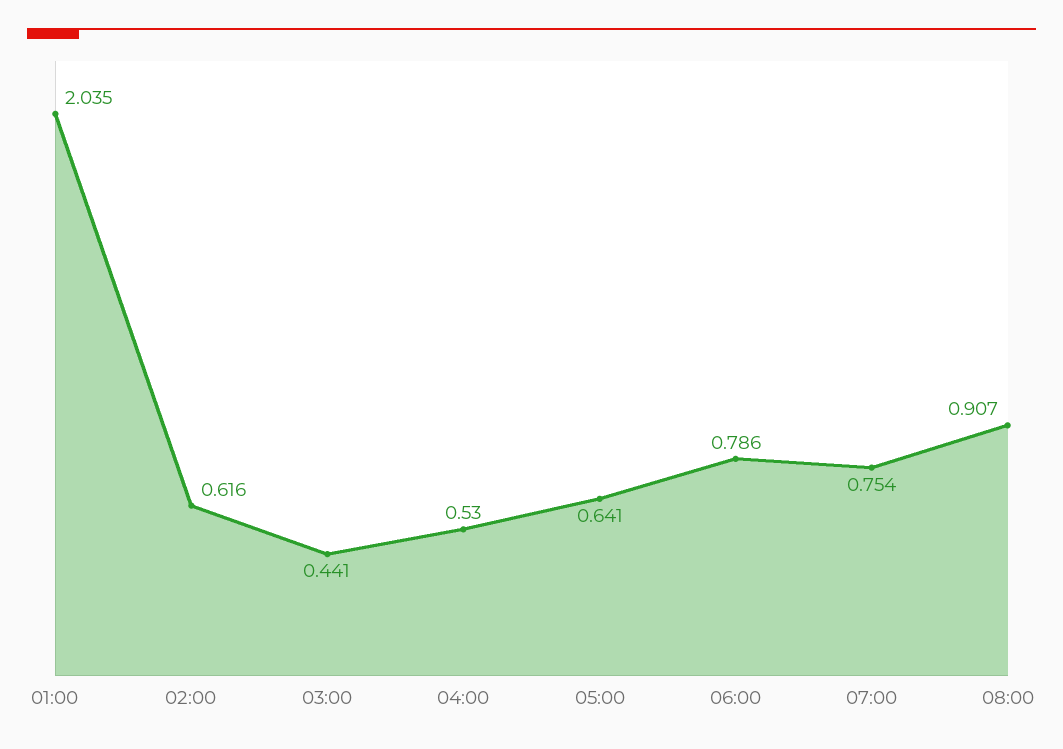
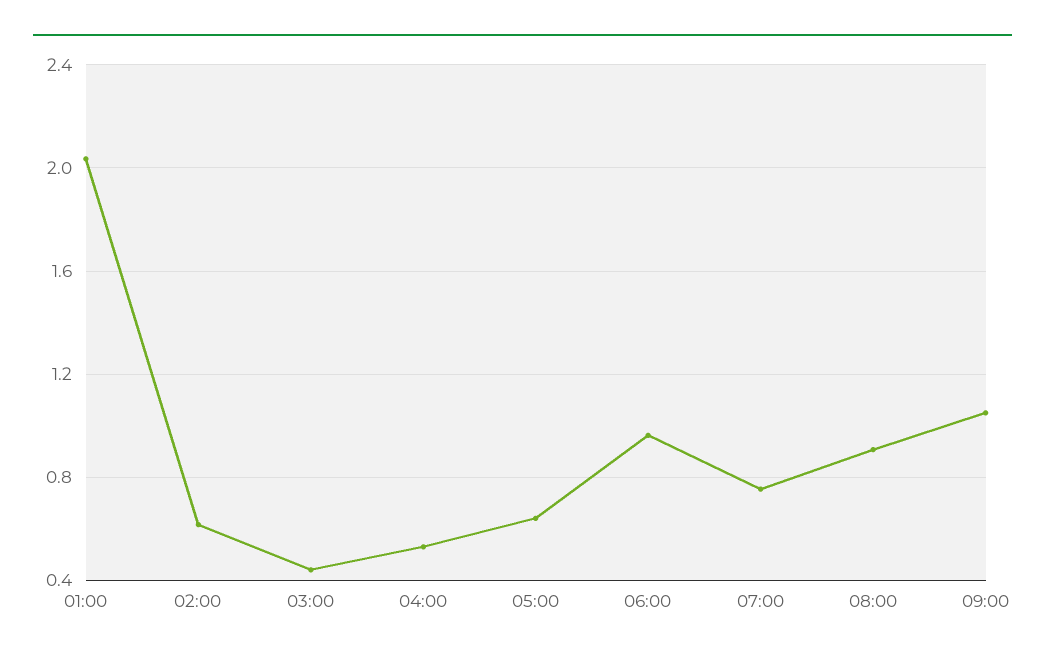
06:00: 0.786 -> 0.95
09:00: none -> 1.05

